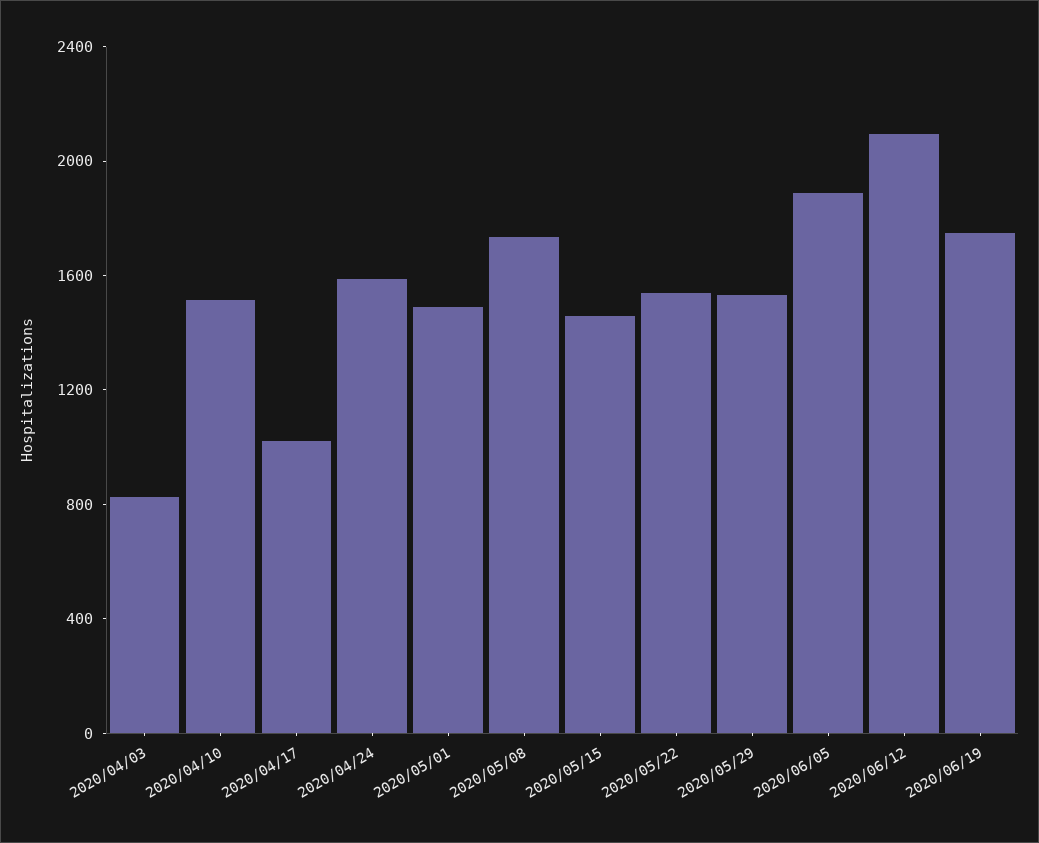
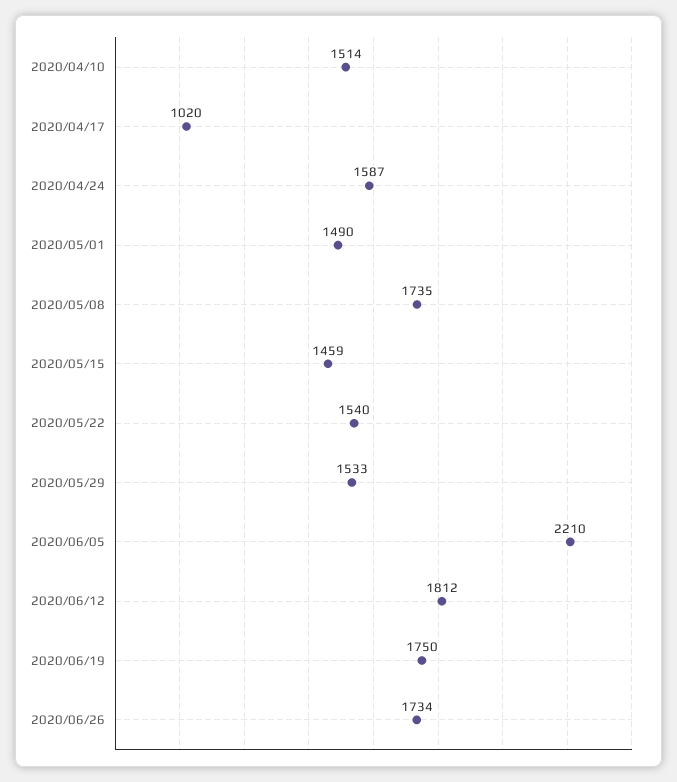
2020/04/03: 800 -> none
2020/06/05: 1900 -> 2210
2020/06/12: 2100 -> 1812
2020/06/26: none -> 1734

